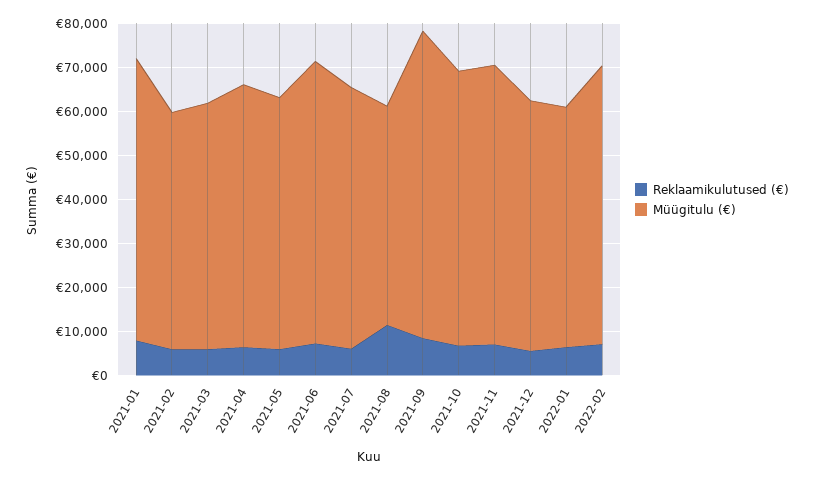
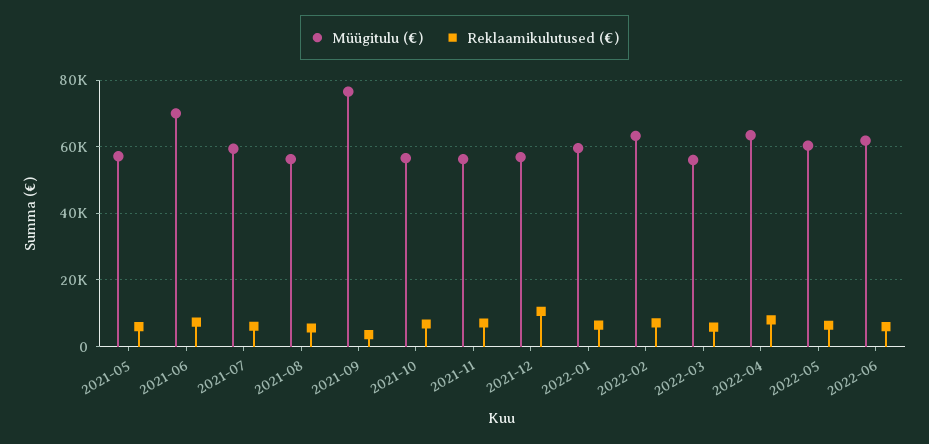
Reklaamikulutused (€), 2021-01: 8000 -> none
Müügitulu (€), 2021-01: 64000 -> none
Reklaamikulutused (€), 2021-02: 6000 -> none
Müügitulu (€), 2021-02: 54000 -> none
Reklaamikulutused (€), 2021-03: 6000 -> none
Müügitulu (€), 2021-03: 56000 -> none
Reklaamikulutused (€), 2021-04: 6000 -> none
Müügitulu (€), 2021-04: 60000 -> none
Müügitulu (€), 2021-06: 64000 -> 70000
Reklaamikulutused (€), 2021-08: 12000 -> 6000
Müügitulu (€), 2021-08: 50000 -> 56000
Reklaamikulutused (€), 2021-09: 8000 -> 4000
Müügitulu (€), 2021-09: 70000 -> 76000
Müügitulu (€), 2021-10: 62000 -> 56000
Müügitulu (€), 2021-11: 64000 -> 56000
Reklaamikulutused (€), 2021-12: 6000 -> 10000
Müügitulu (€), 2022-01: 54000 -> 60000
Müügitulu (€), 2022-03: none -> 56000
Reklaamikulutused (€), 2022-03: none -> 6000
Müügitulu (€), 2022-04: none -> 64000
Reklaamikulutused (€), 2022-04: none -> 8000
Müügitulu (€), 2022-05: none -> 60000
Reklaamikulutused (€), 2022-05: none -> 6000
Müügitulu (€), 2022-06: none -> 62000
Reklaamikulutused (€), 2022-06: none -> 6000

